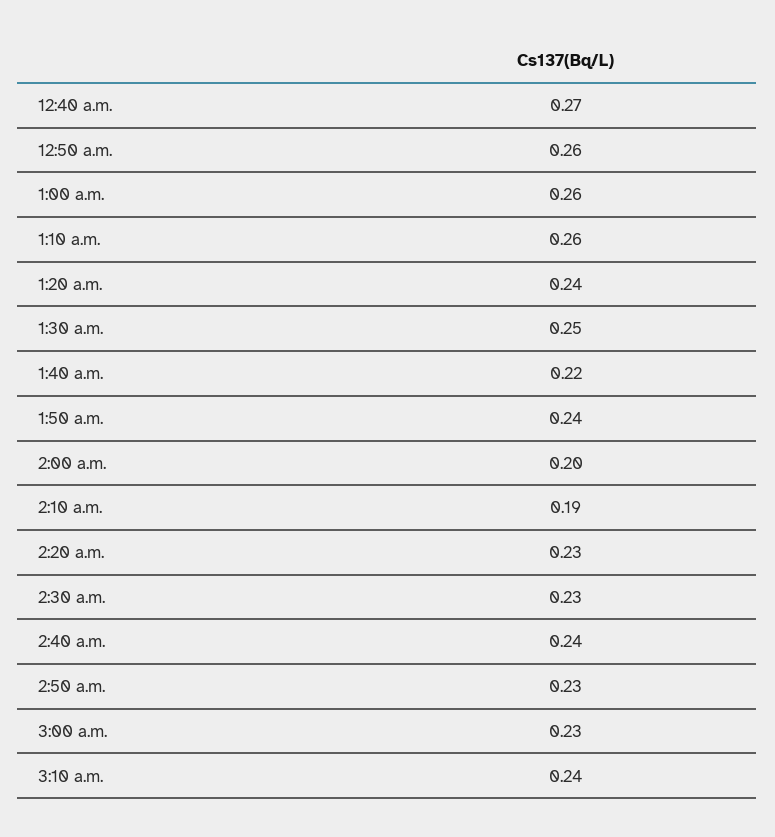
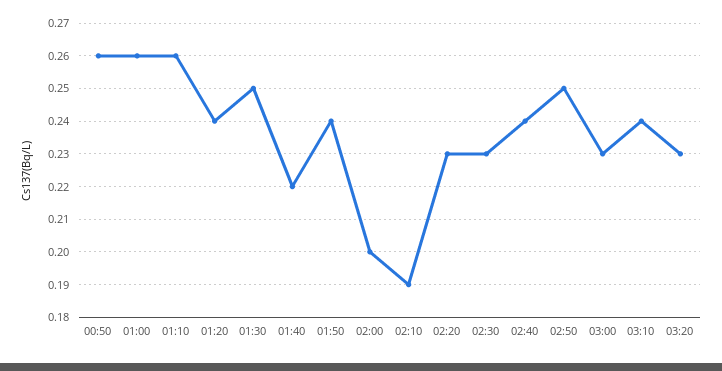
12:40 a.m.: 0.27 -> none
2:50 a.m.: 0.23 -> 0.25
03:20: none -> 0.23

